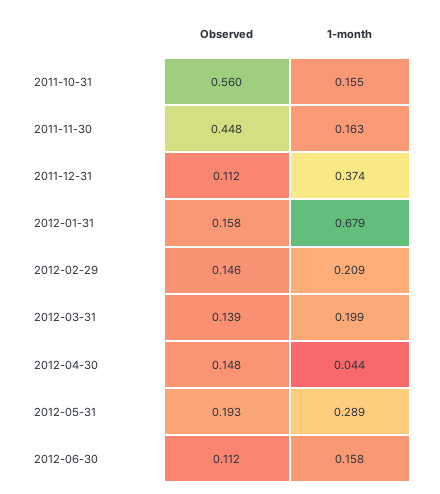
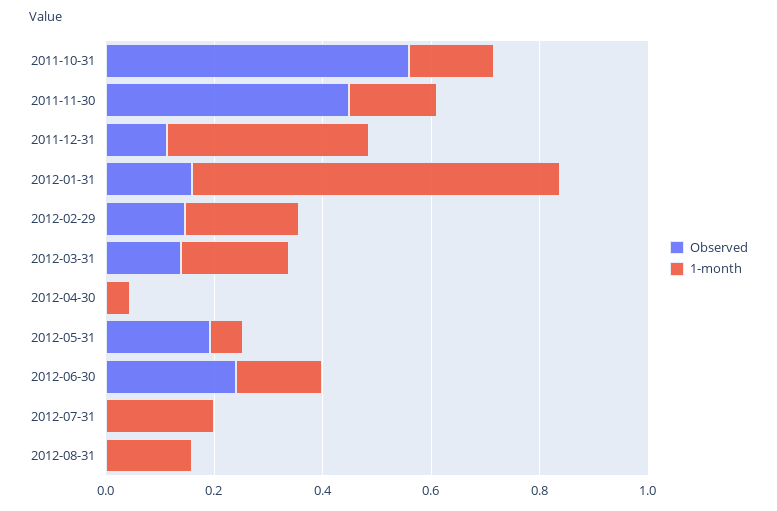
Observed, 2012-04-30: 0.148 -> 0
1-month, 2012-05-31: 0.289 -> 0.05
Observed, 2012-06-30: 0.112 -> 0.25
Observed, 2012-07-31: none -> 0
1-month, 2012-07-31: none -> 0.2
Observed, 2012-08-31: none -> 0
1-month, 2012-08-31: none -> 0.15

